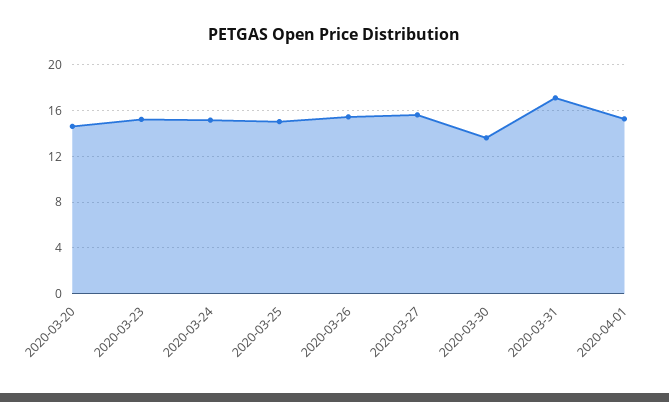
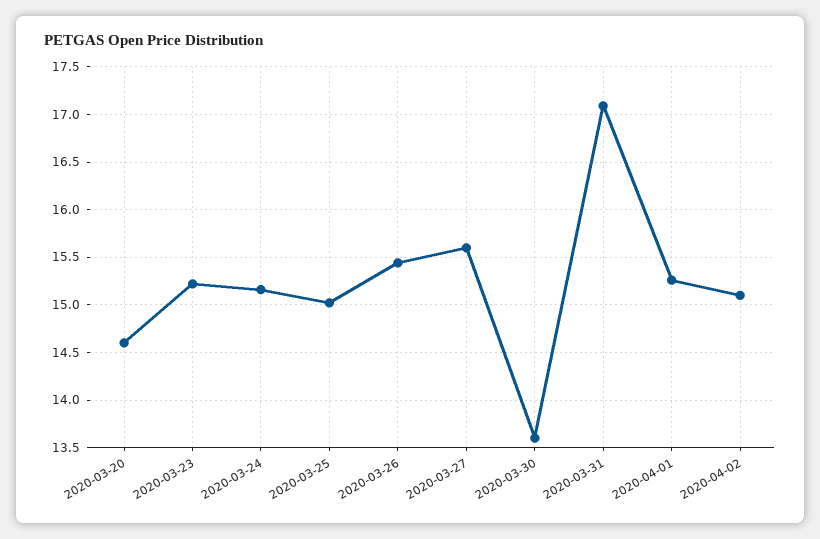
2020-04-02: none -> 15.1

